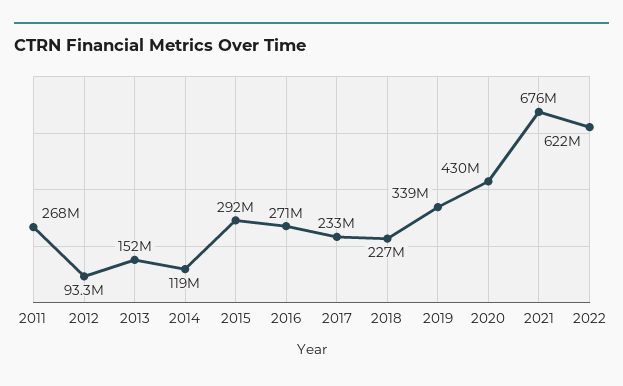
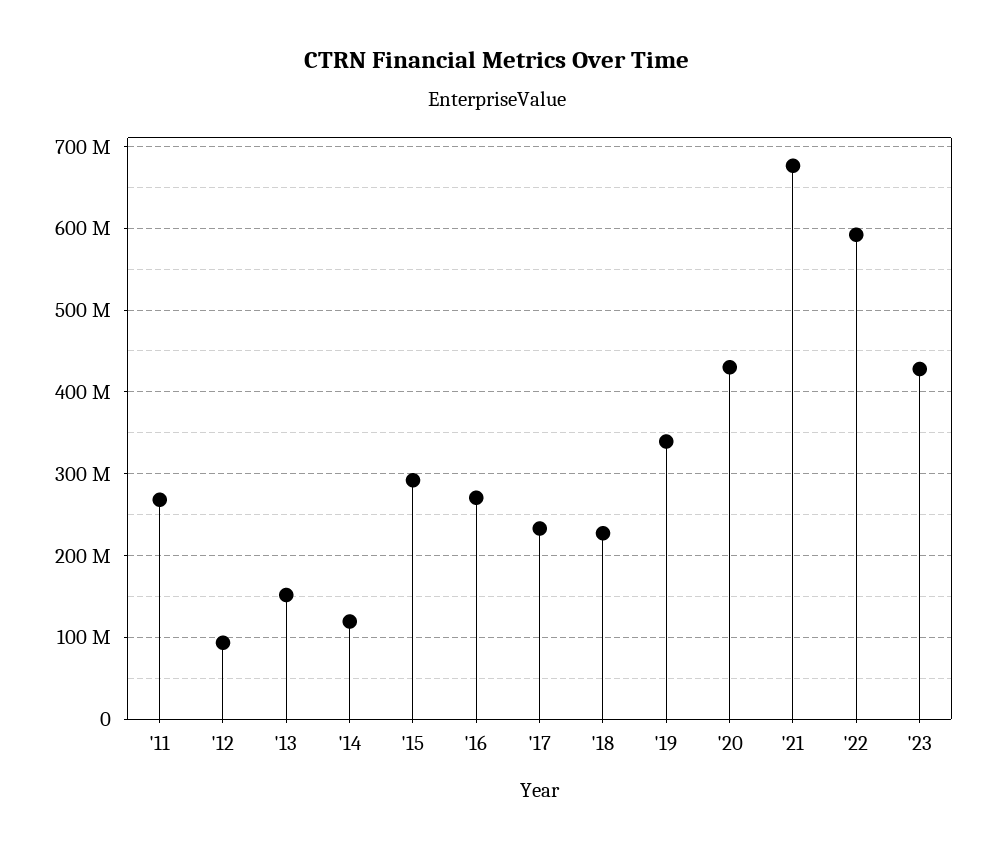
2022: 622000000 -> 590000000
'23: none -> 430000000

